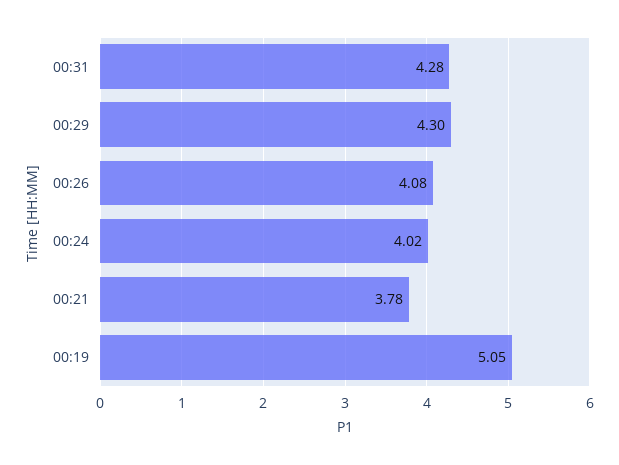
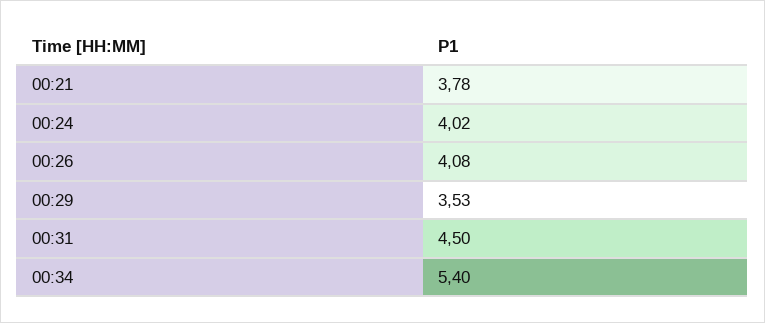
00:31: 4.28 -> 4.5
00:29: 4.3 -> 3.53
00:19: 5.05 -> none
00:34: none -> 5.4

